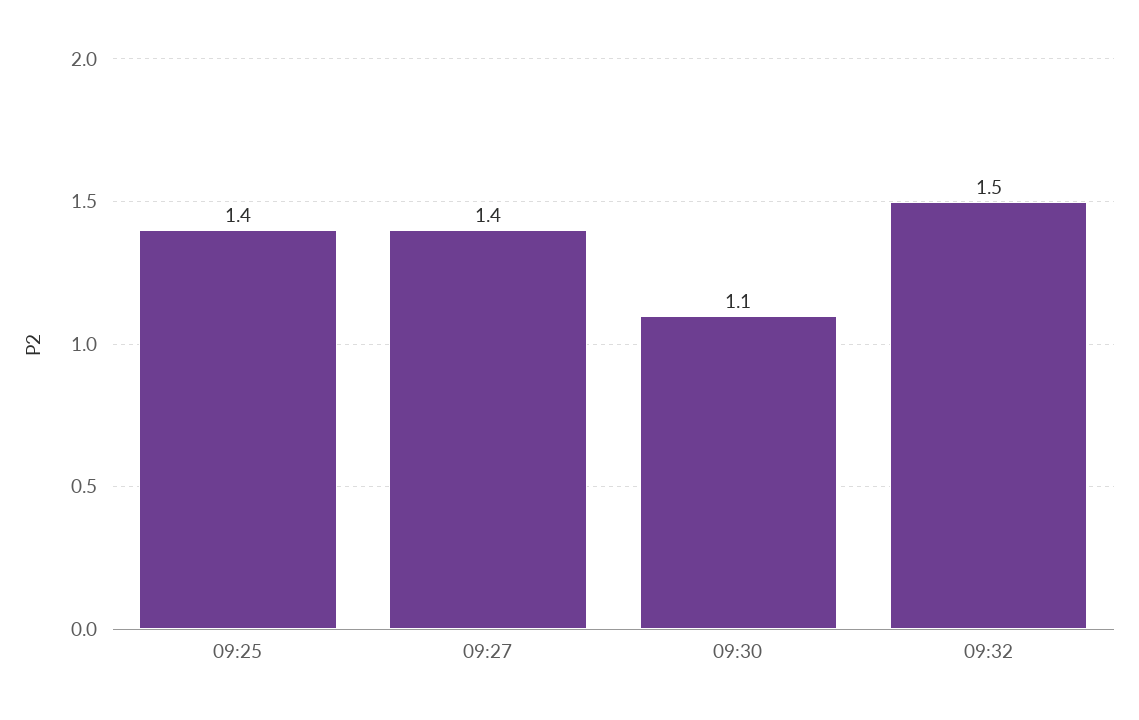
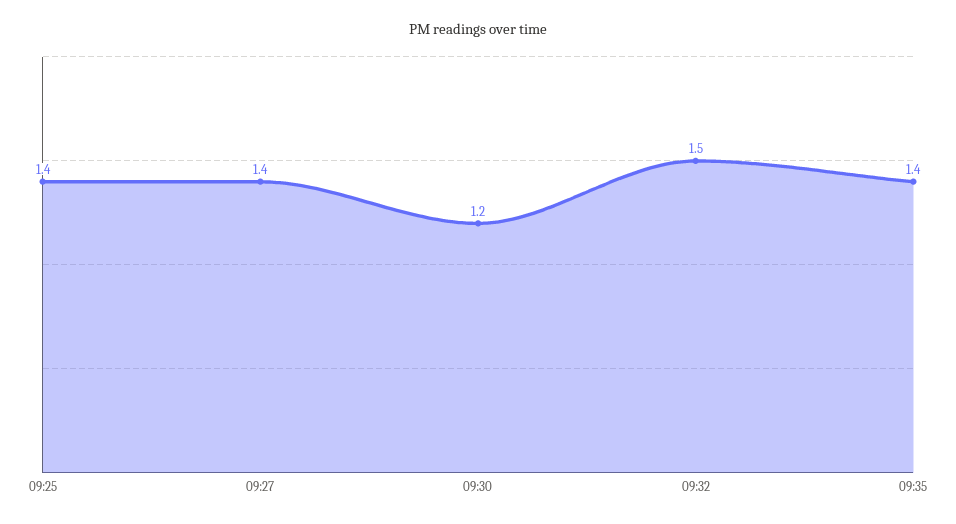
09:30: 1.1 -> 1.2
09:35: none -> 1.4

